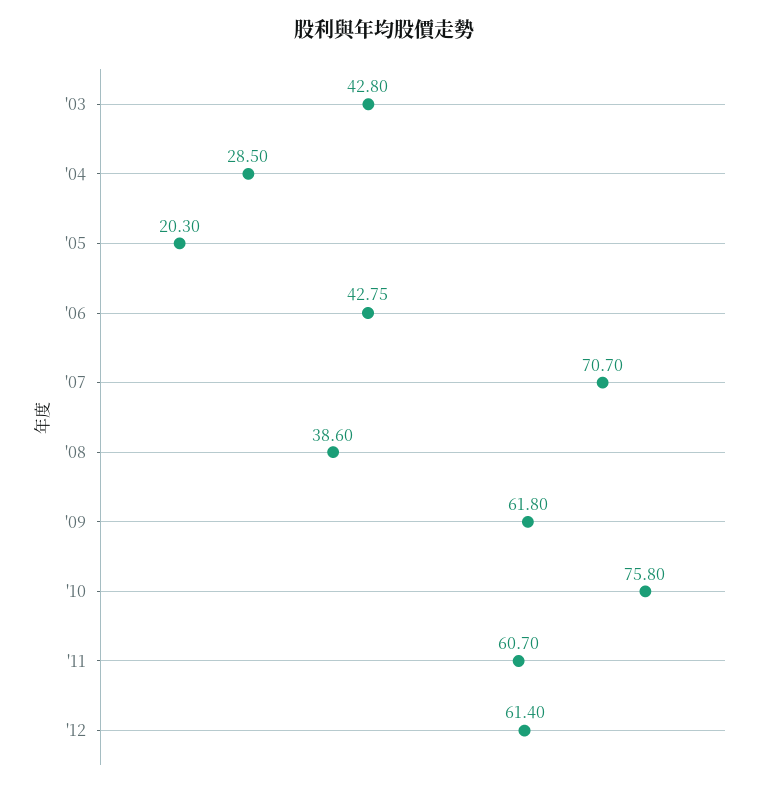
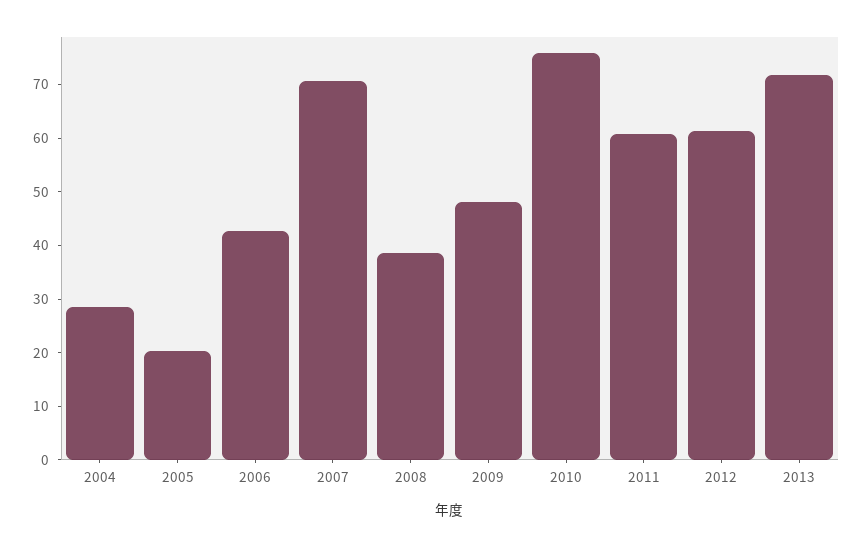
'03: 42.8 -> none
'09: 61.8 -> 48
2013: none -> 72

